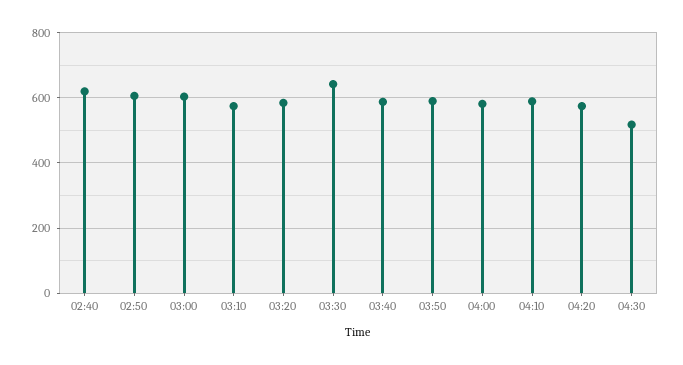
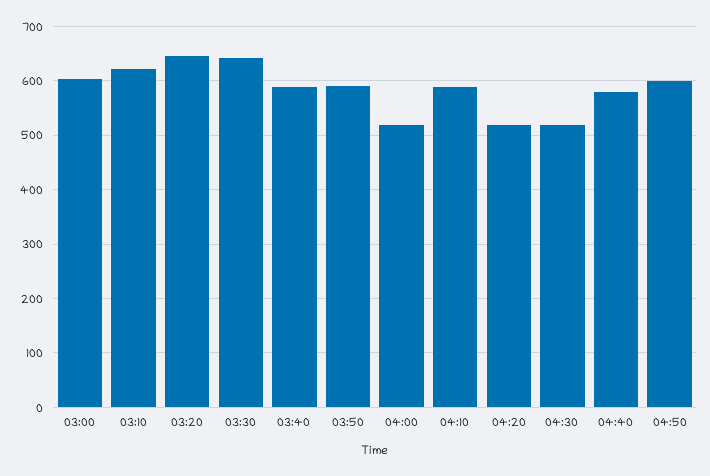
02:40: 620 -> none
02:50: 600 -> none
03:10: 580 -> 620
03:20: 580 -> 640
04:00: 580 -> 520
04:20: 580 -> 520
04:40: none -> 580
04:50: none -> 600

